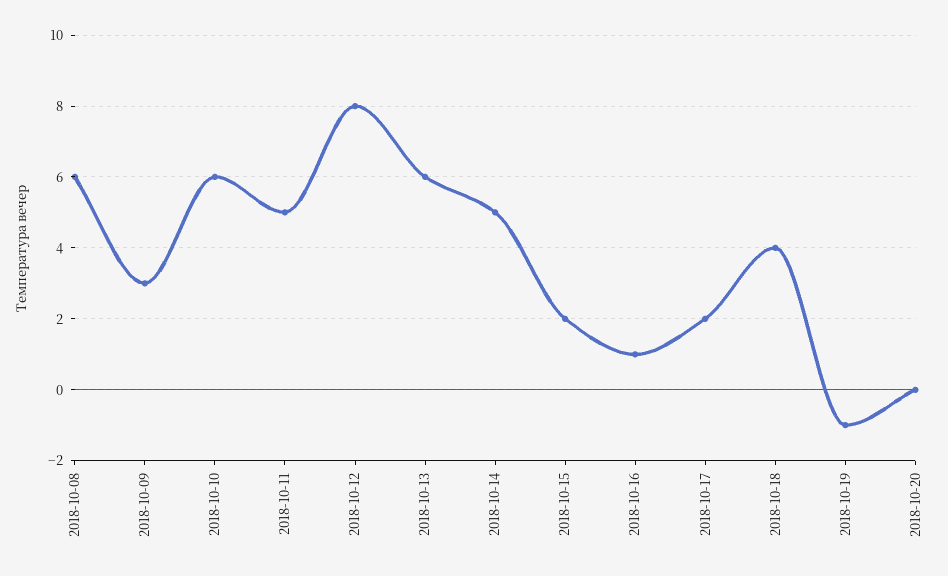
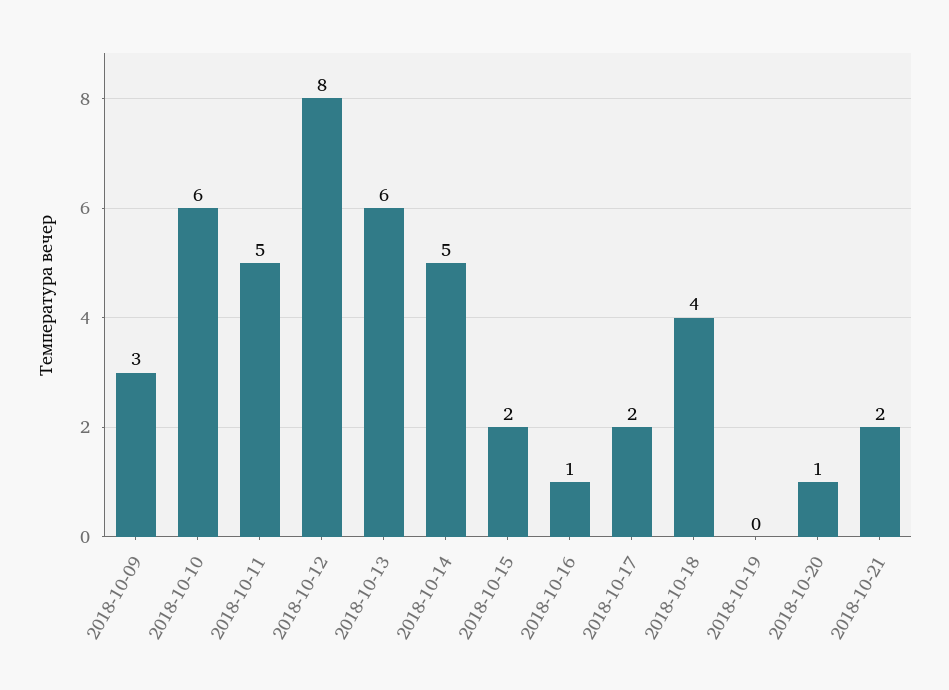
2018-10-08: 6 -> none
2018-10-19: -1 -> 0
2018-10-20: 0 -> 1
2018-10-21: none -> 2

